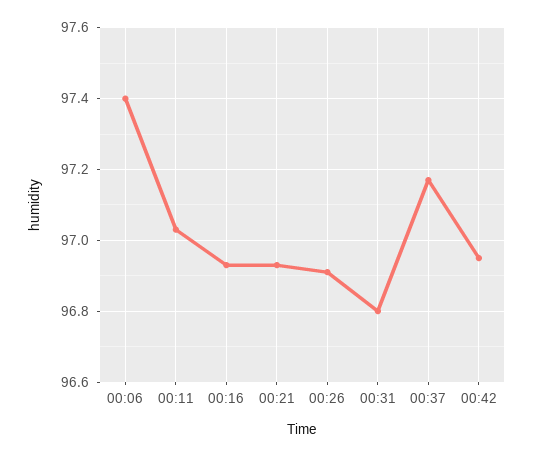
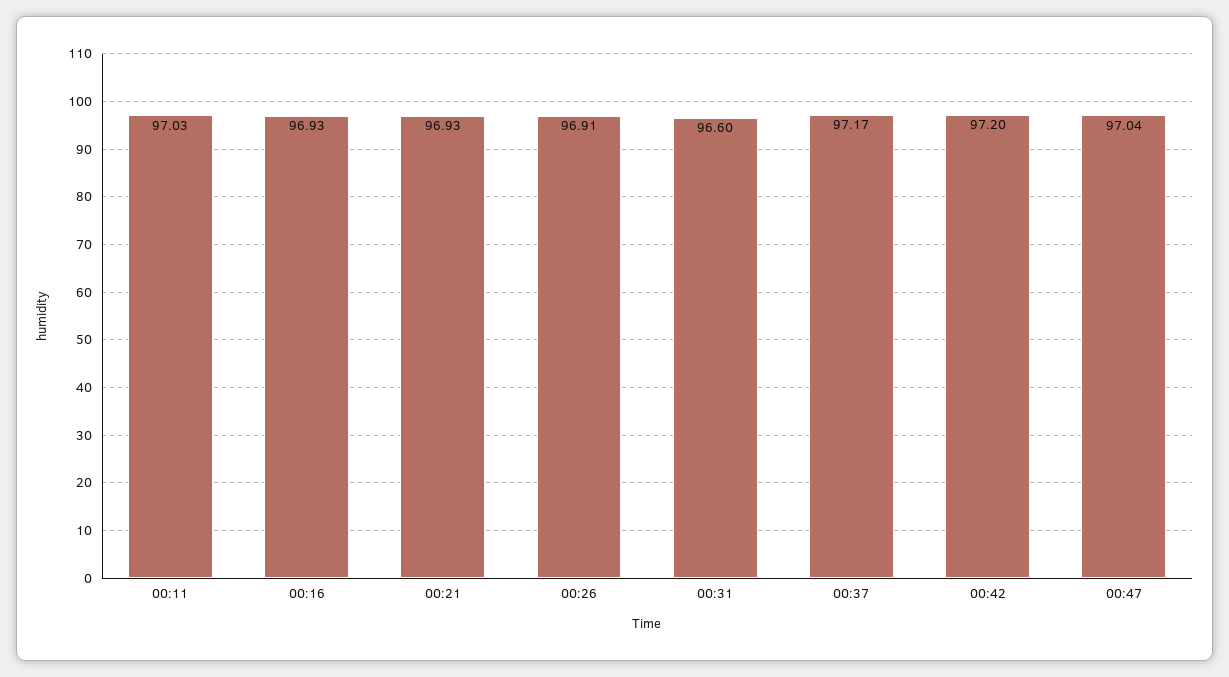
00:06: 97.4 -> none
00:31: 96.8 -> 96.6
00:42: 96.95 -> 97.2
00:47: none -> 97.04

